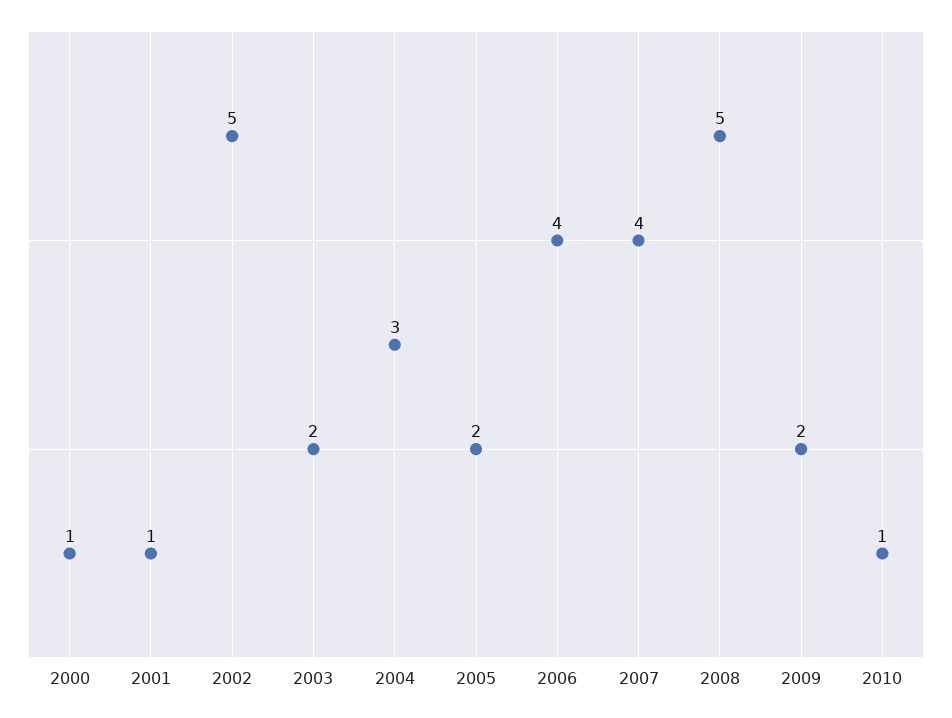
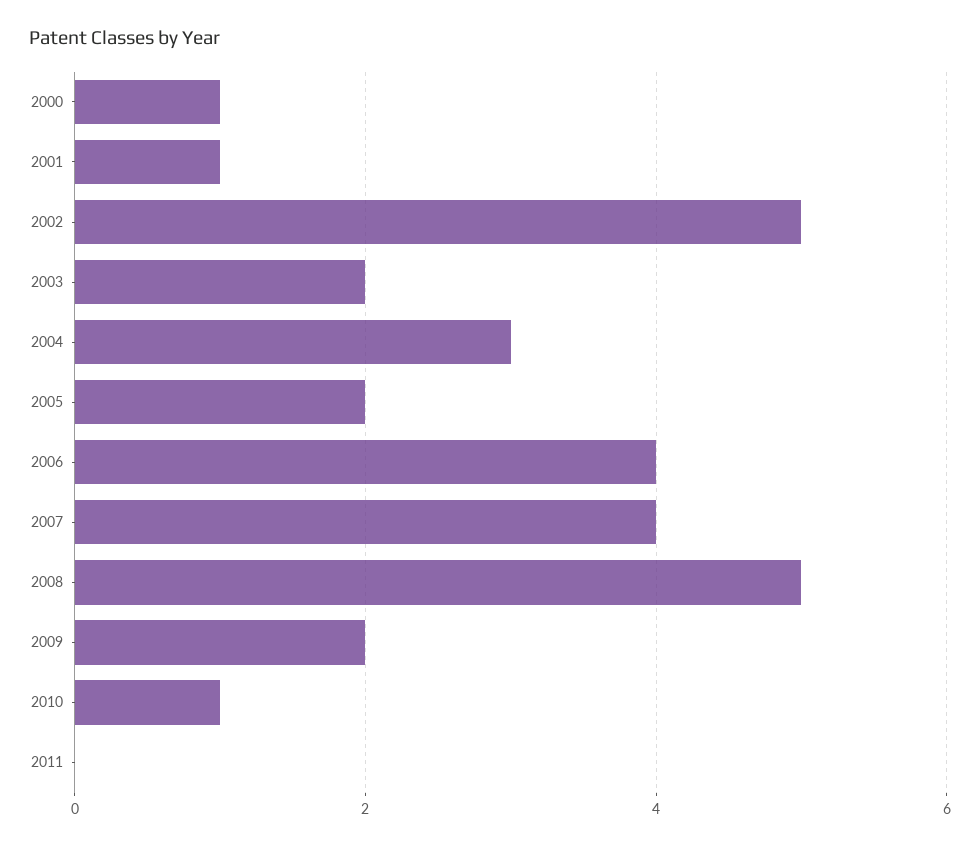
2011: none -> 0

